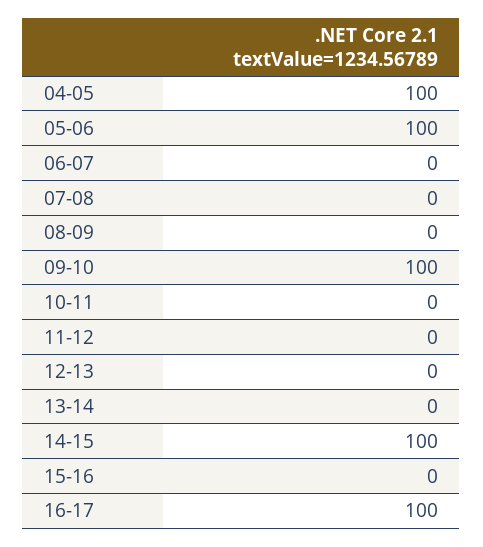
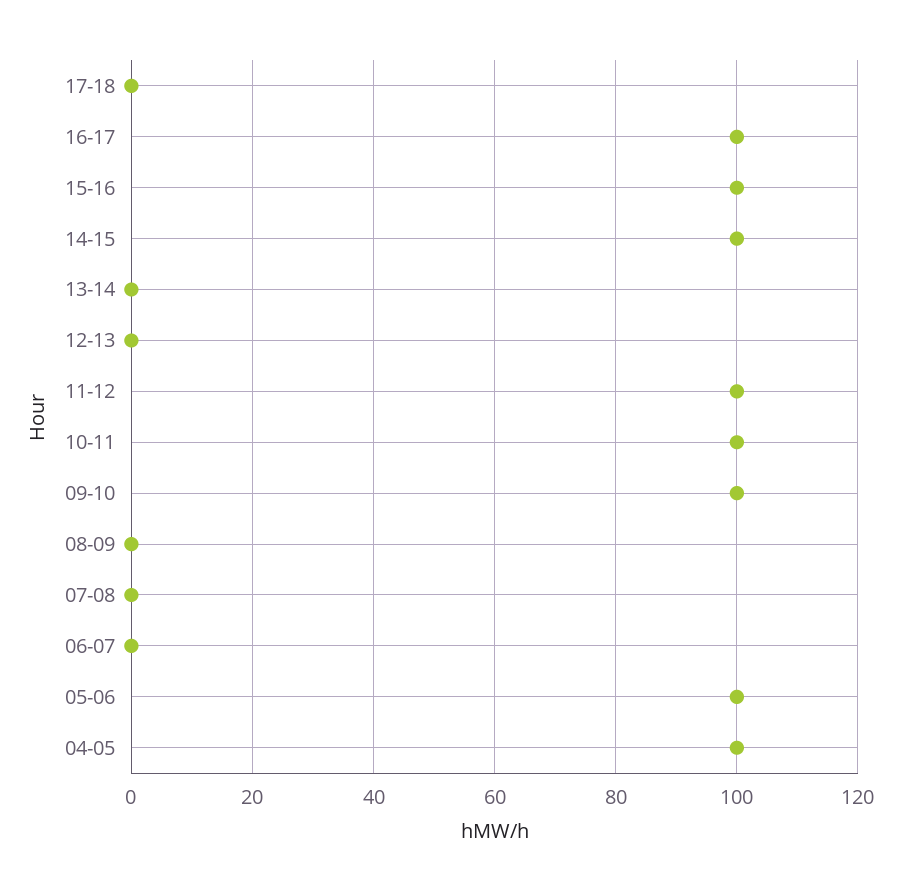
10-11: 0 -> 100
11-12: 0 -> 100
15-16: 0 -> 100
17-18: none -> 0

